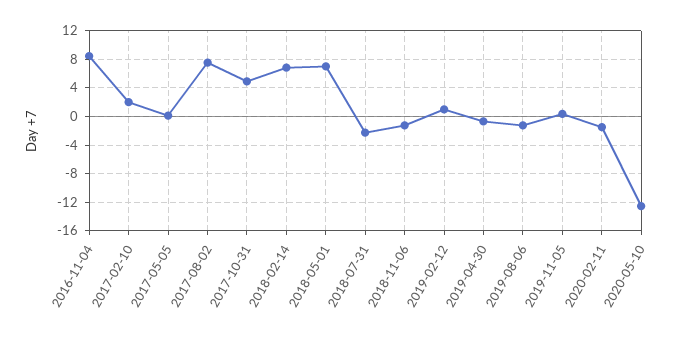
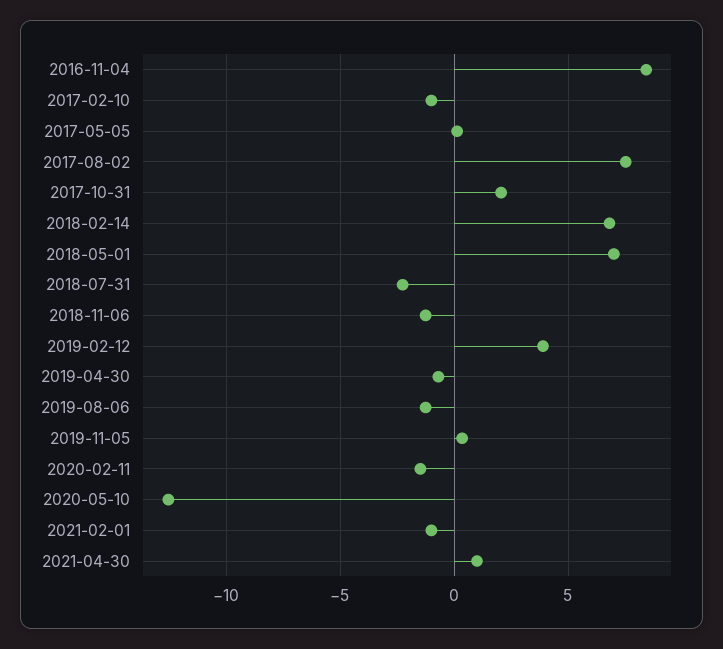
2017-02-10: 2 -> -1
2017-10-31: 5 -> 2
2019-02-12: 1 -> 4
2021-02-01: none -> -1
2021-04-30: none -> 1

